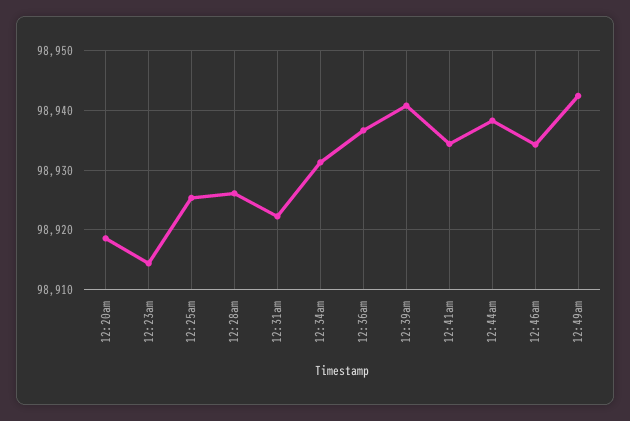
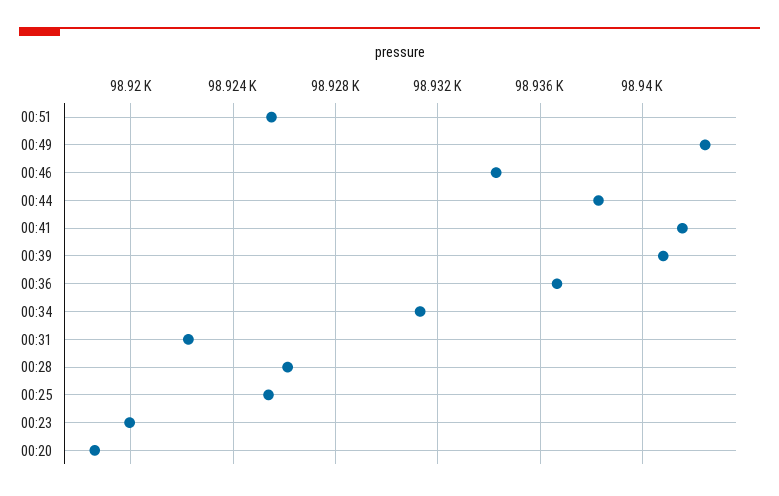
12:23am: 98914 -> 98920
12:41am: 98934 -> 98941.5
00:51: none -> 98925.5

